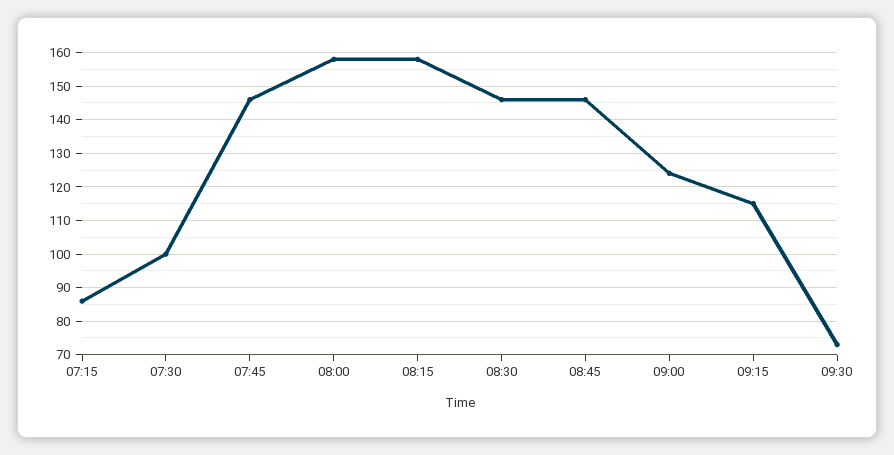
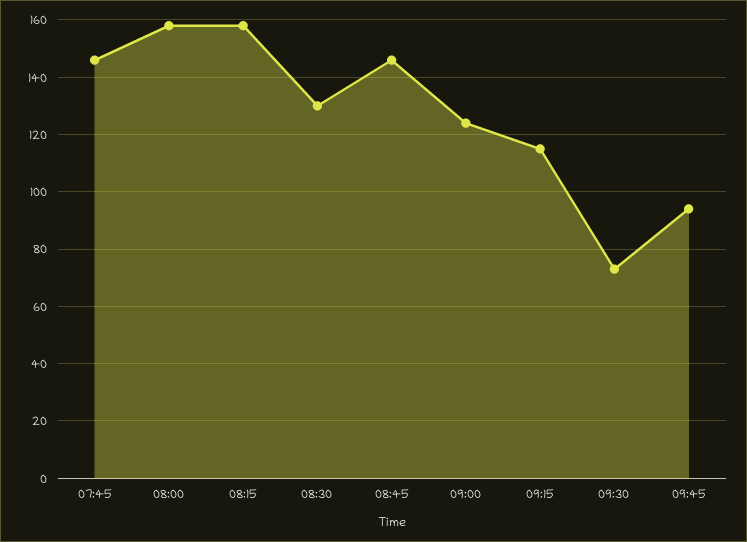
07:15: 85 -> none
07:30: 100 -> none
08:30: 145 -> 130
09:45: none -> 95

